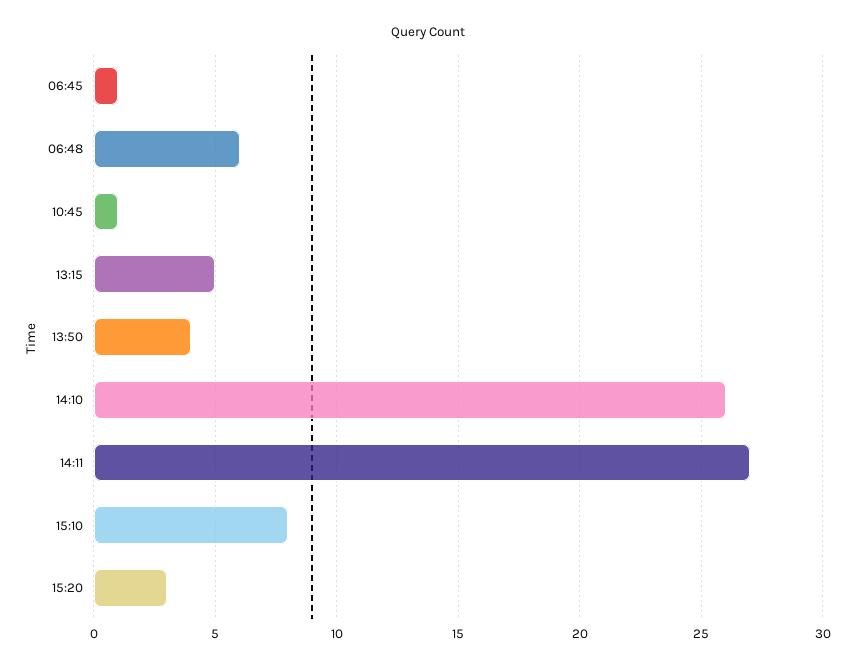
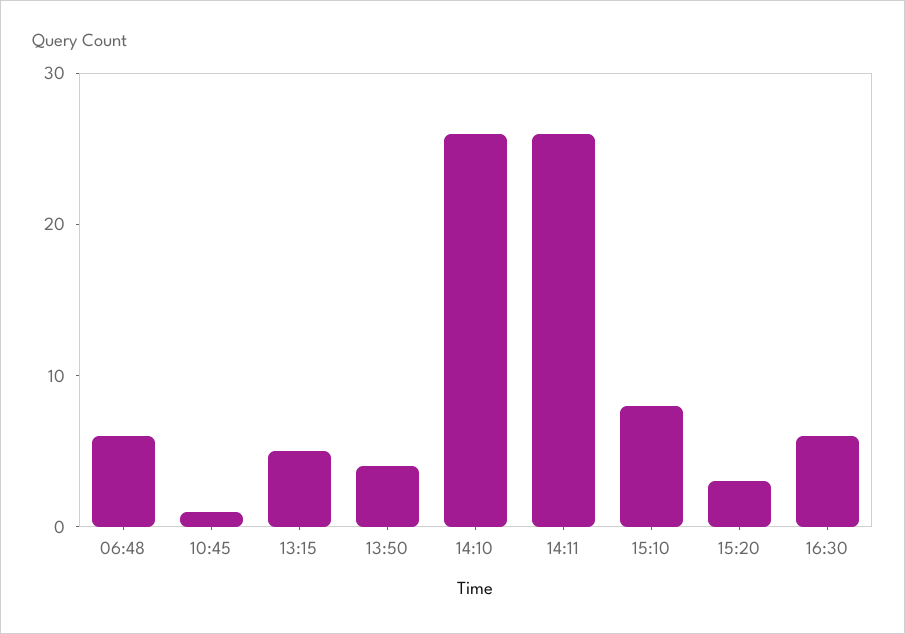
06:45: 1 -> none
14:11: 27 -> 26
16:30: none -> 6

